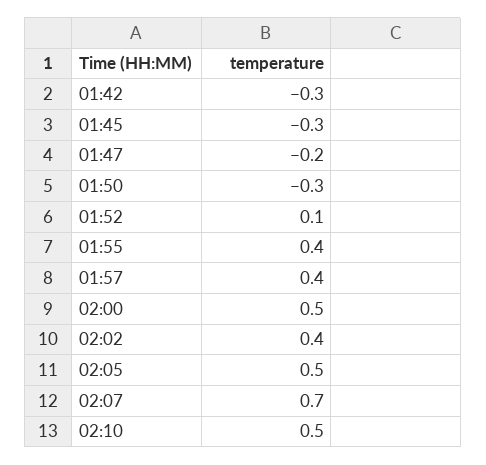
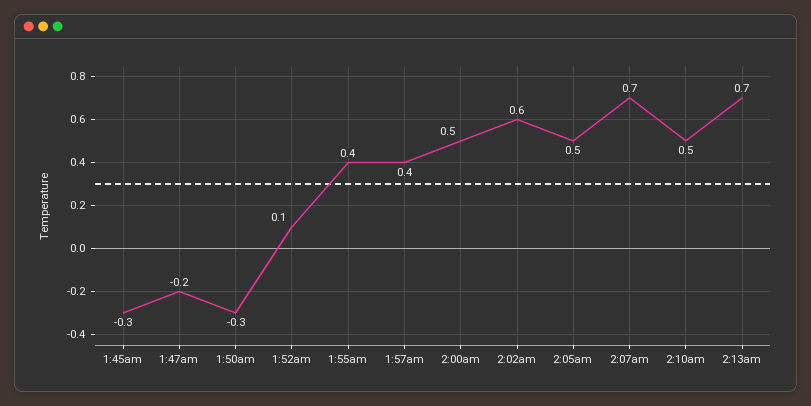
01:42: -0.3 -> none
02:02: 0.4 -> 0.6
2:13am: none -> 0.7

